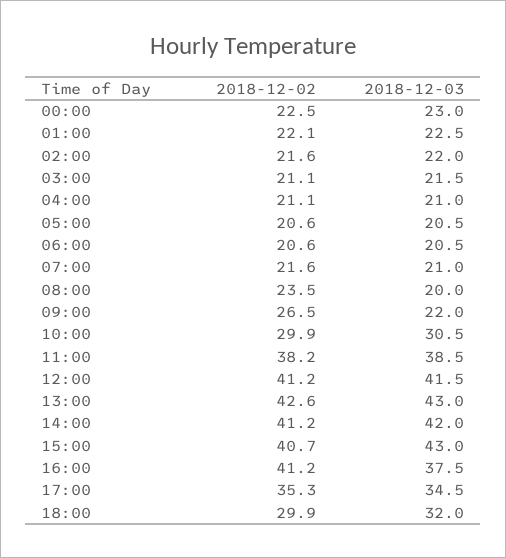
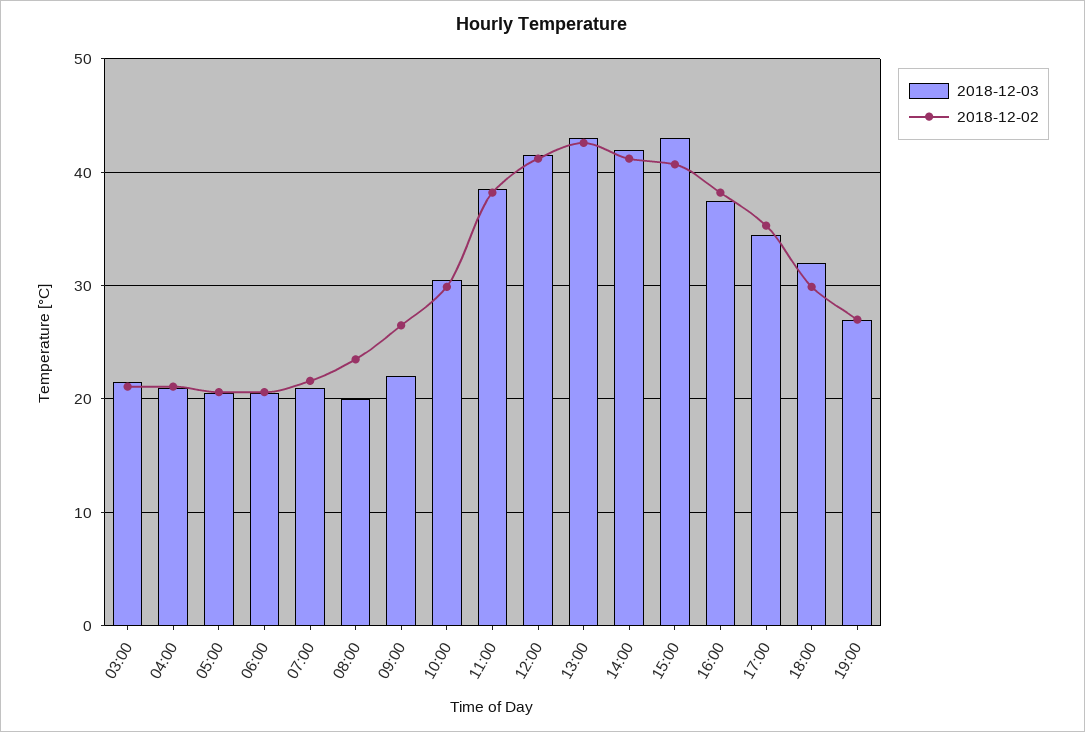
2018-12-02, 00:00: 22.5 -> none
2018-12-03, 00:00: 23 -> none
2018-12-02, 01:00: 22.1 -> none
2018-12-03, 01:00: 22.5 -> none
2018-12-02, 02:00: 21.6 -> none
2018-12-03, 02:00: 22 -> none
2018-12-02, 16:00: 41.2 -> 38
2018-12-03, 19:00: none -> 27
2018-12-02, 19:00: none -> 27

